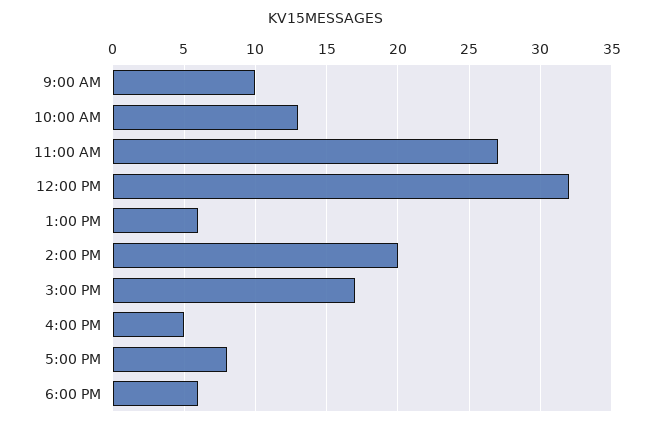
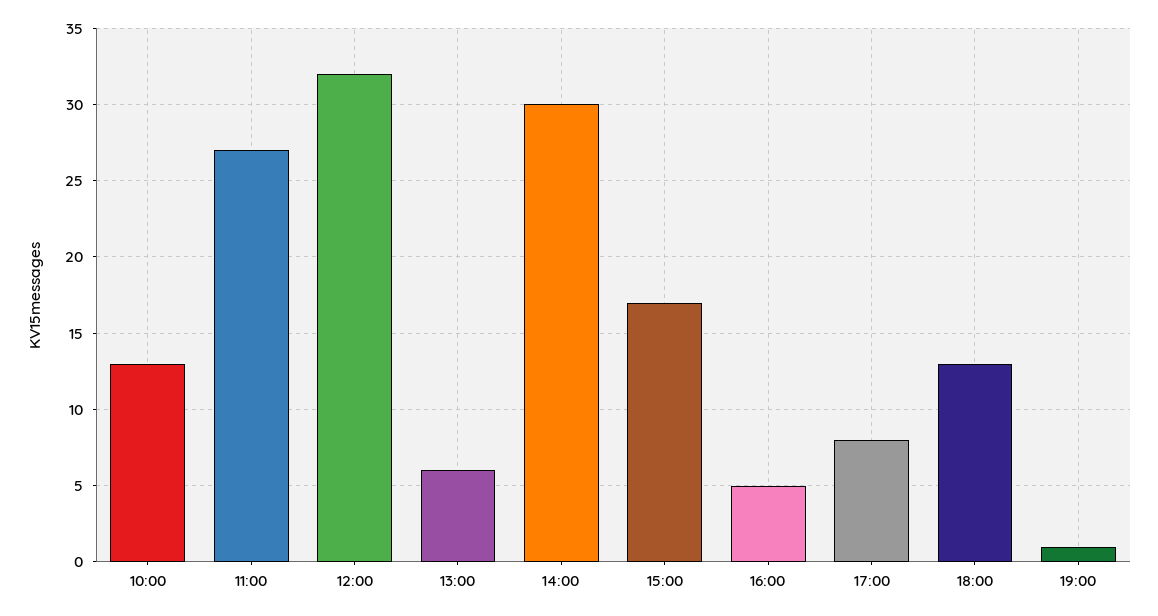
9:00 AM: 10 -> none
2:00 PM: 20 -> 30
6:00 PM: 6 -> 13
19:00: none -> 1

